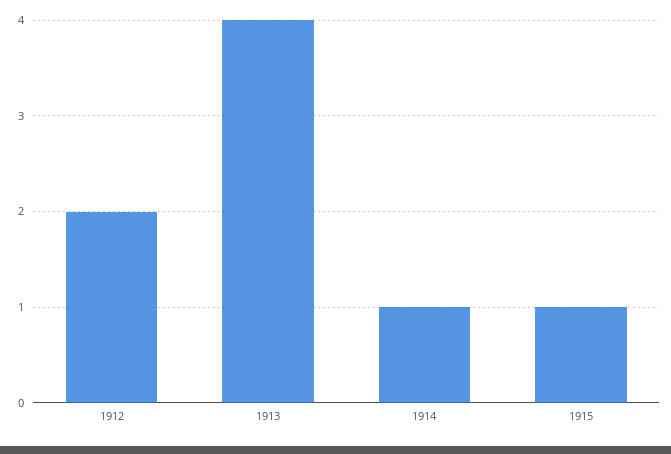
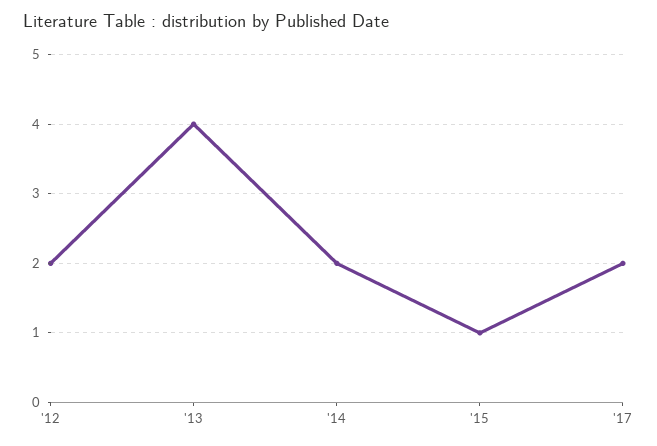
1914: 1 -> 2
'17: none -> 2

